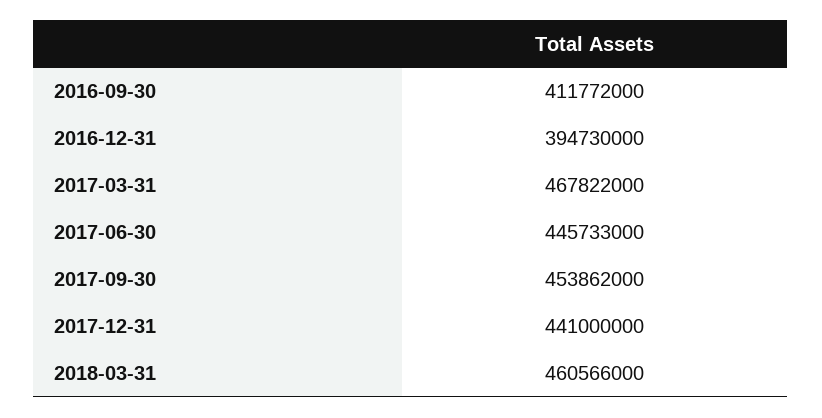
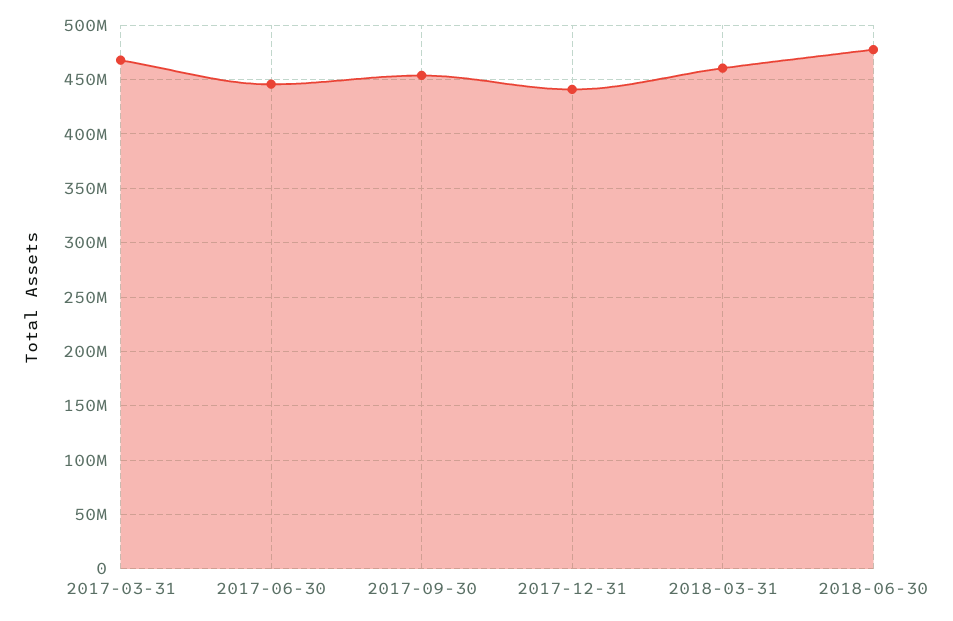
2016-09-30: 411772000 -> none
2016-12-31: 394730000 -> none
2018-06-30: none -> 480000000

